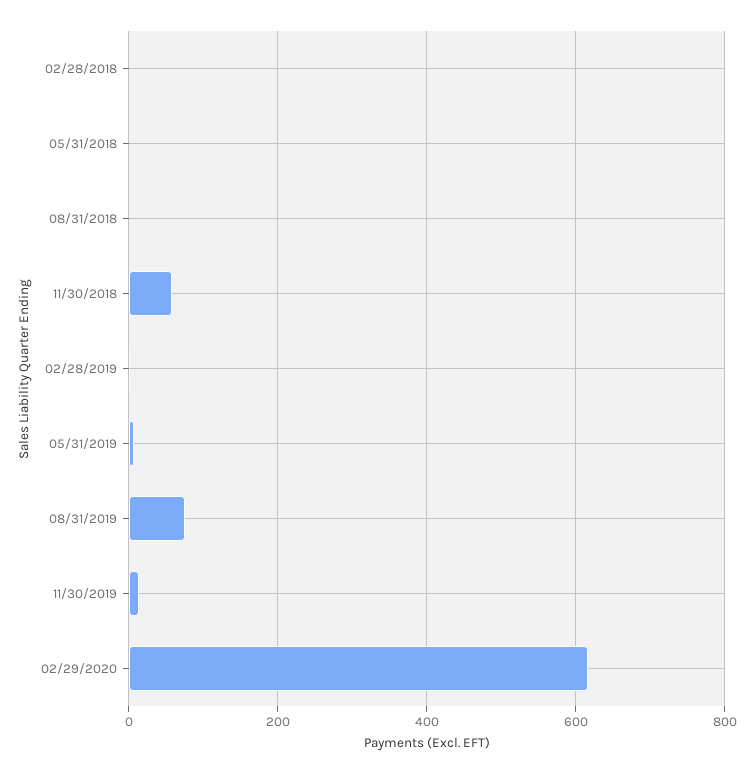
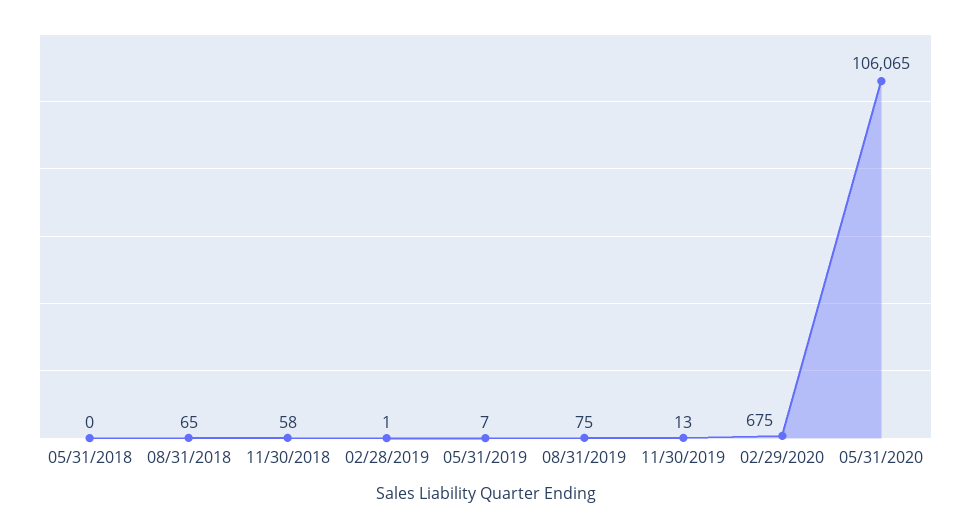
02/28/2018: 0 -> none
08/31/2018: 0 -> 65
02/29/2020: 620 -> 675
05/31/2020: none -> 106065

